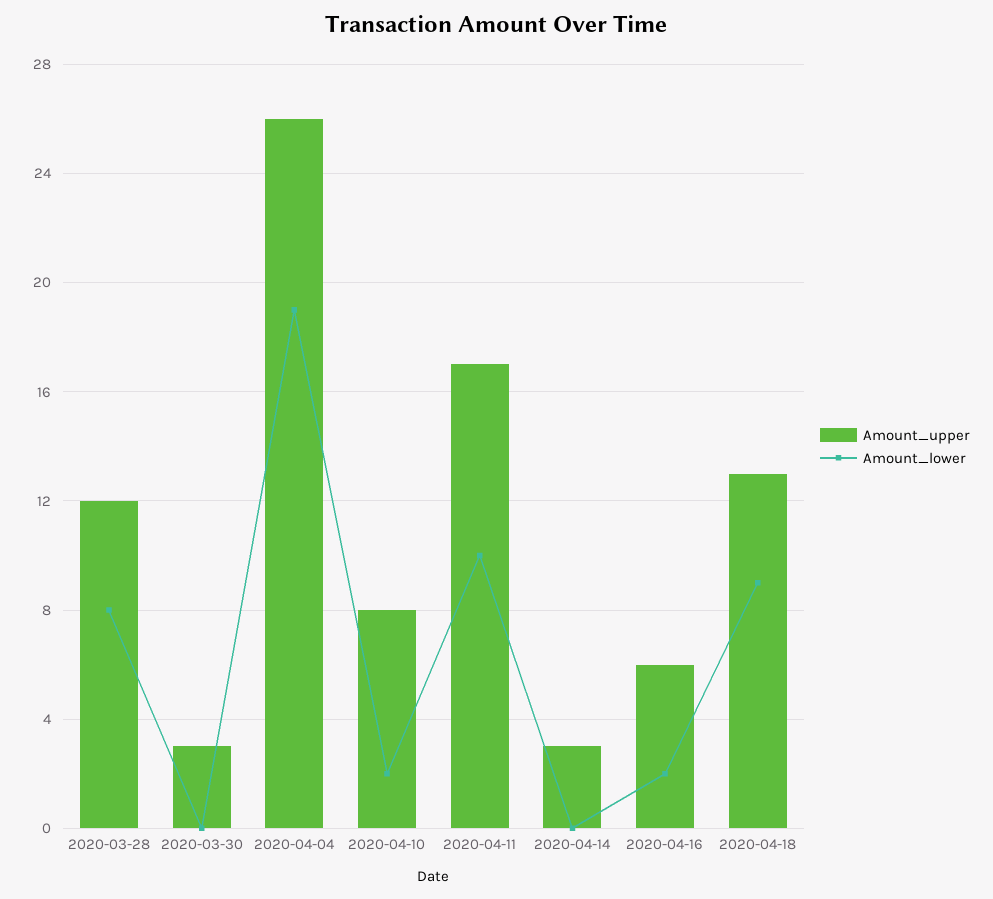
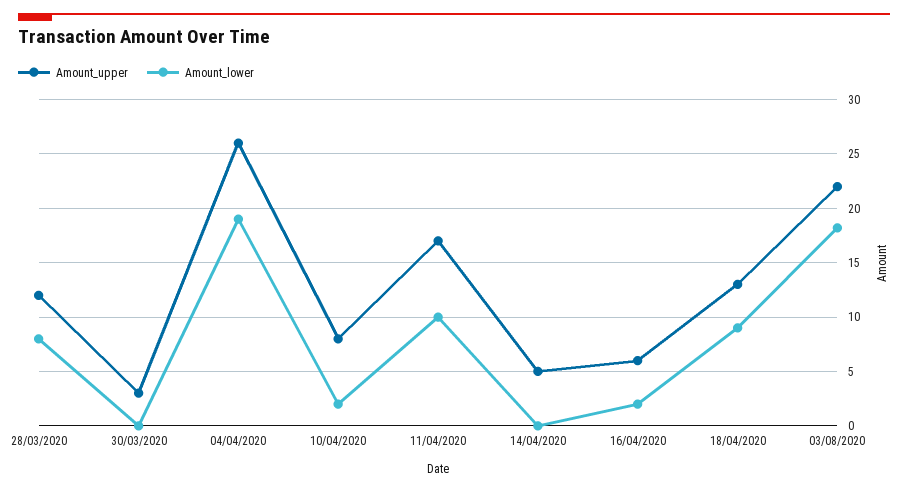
Amount_upper, 2020-04-14: 3 -> 5
Amount_upper, 03/08/2020: none -> 22
Amount_lower, 03/08/2020: none -> 18

